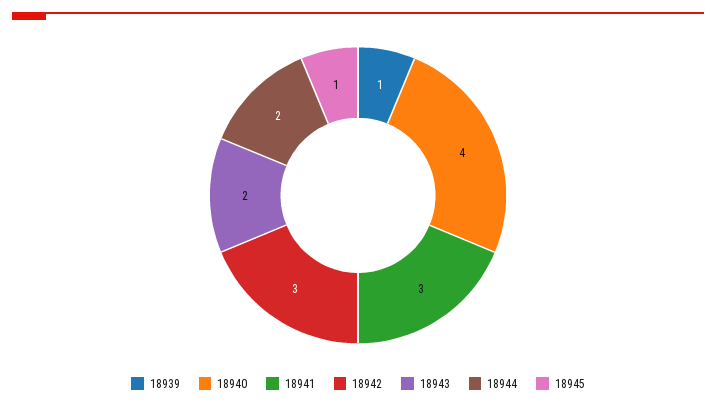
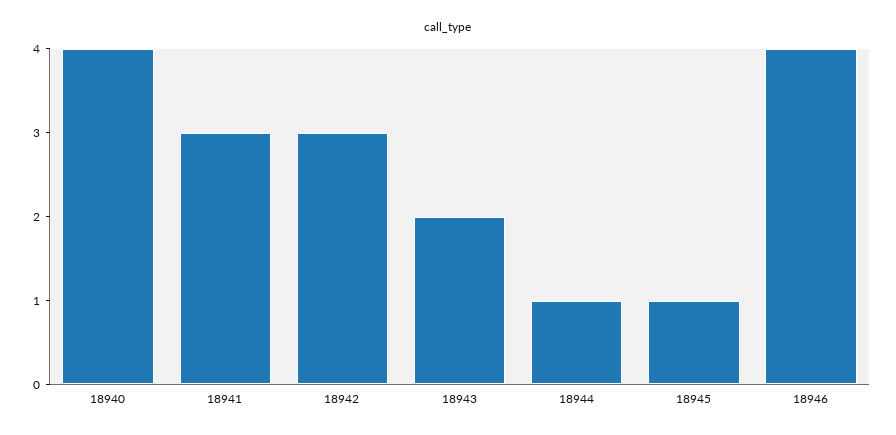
18939: 1 -> none
18944: 2 -> 1
18946: none -> 4

